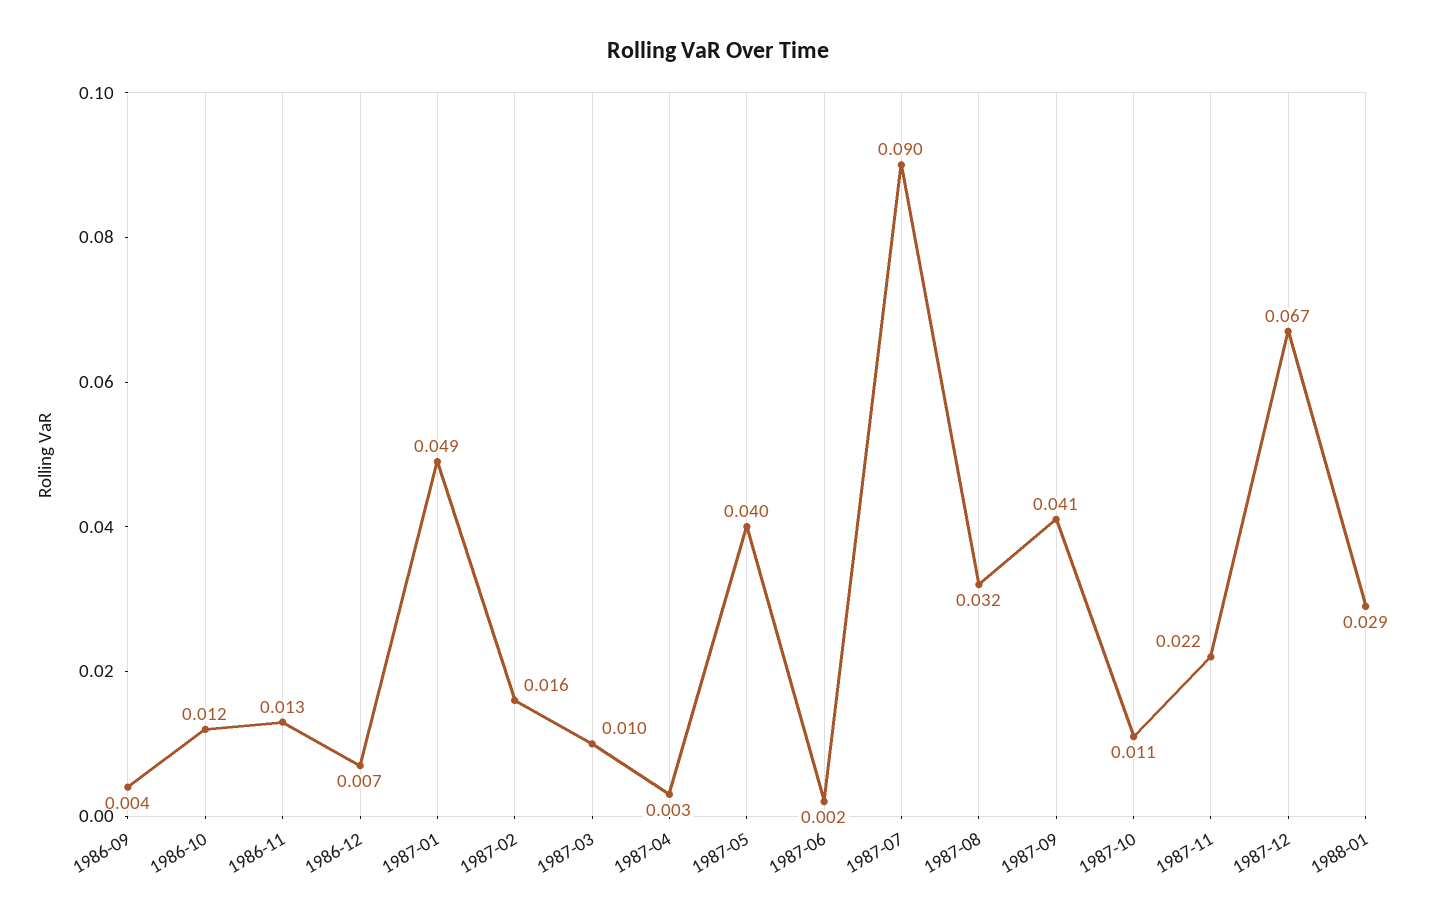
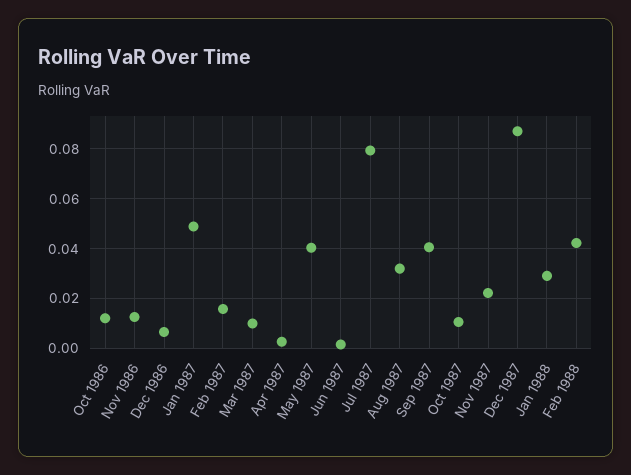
1986-09: 0.004 -> none
1987-07: 0.09 -> 0.08
1987-12: 0.067 -> 0.0875
Feb 1988: none -> 0.0425

